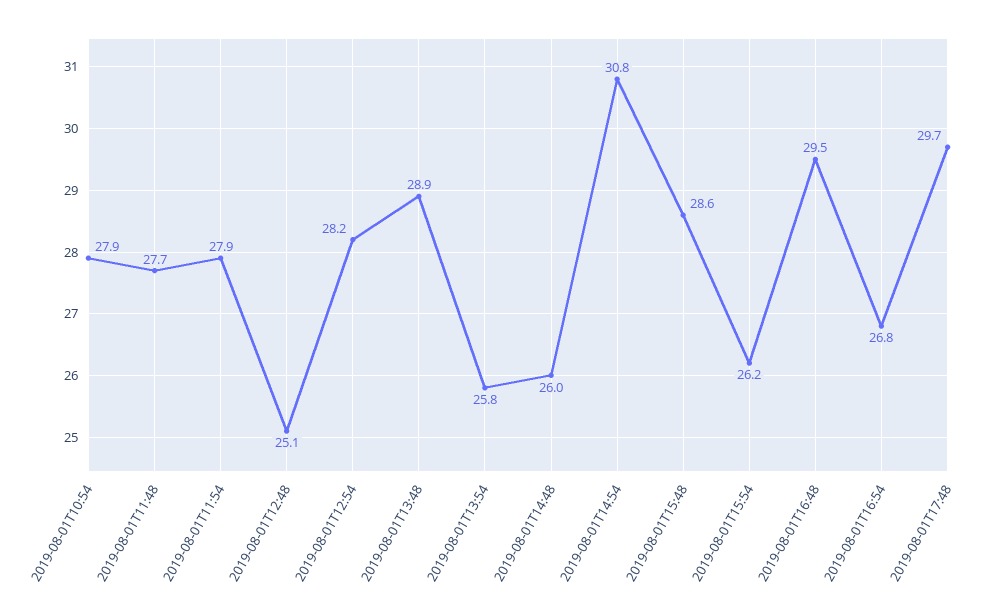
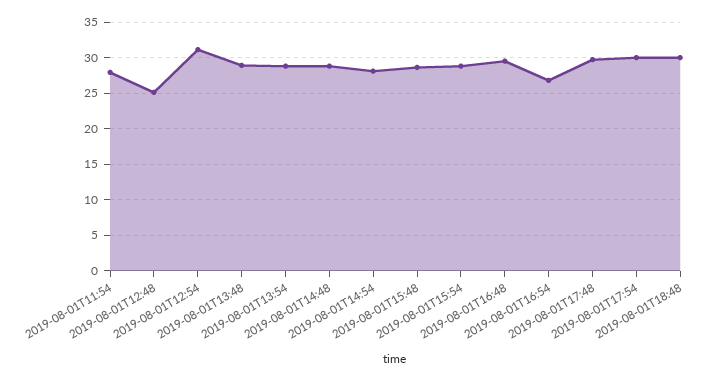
2019-08-01T10:54: 27.9 -> none
2019-08-01T11:48: 27.7 -> none
2019-08-01T12:54: 28.2 -> 31
2019-08-01T13:54: 25.8 -> 29
2019-08-01T14:48: 26 -> 29
2019-08-01T14:54: 30.8 -> 28
2019-08-01T15:54: 26.2 -> 29
2019-08-01T17:54: none -> 30
2019-08-01T18:48: none -> 30

